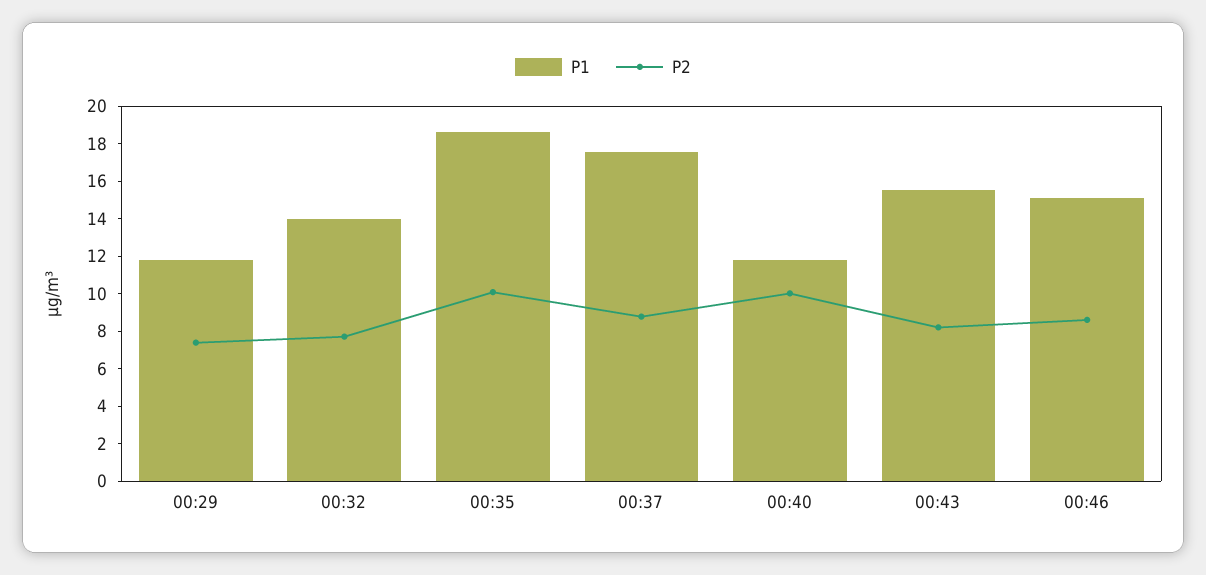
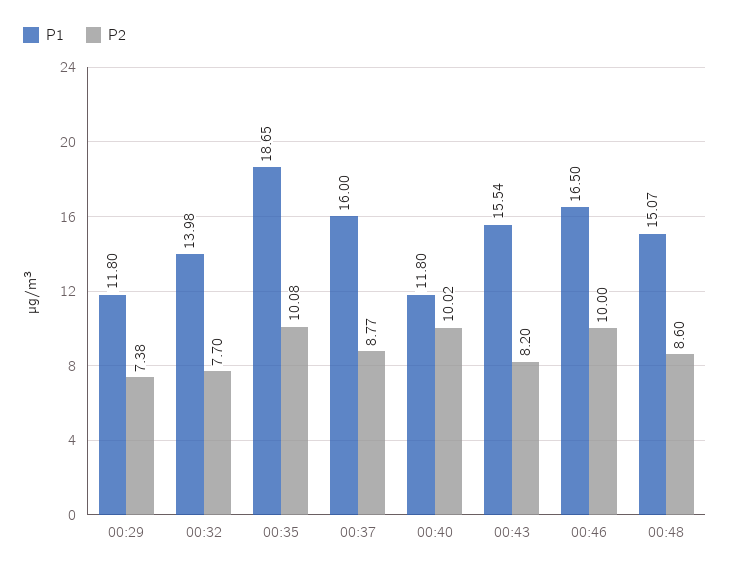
P1, 00:37: 17.5 -> 16
P1, 00:46: 15 -> 16.5
P2, 00:46: 8.5 -> 10
P1, 00:48: none -> 15.07
P2, 00:48: none -> 8.6

